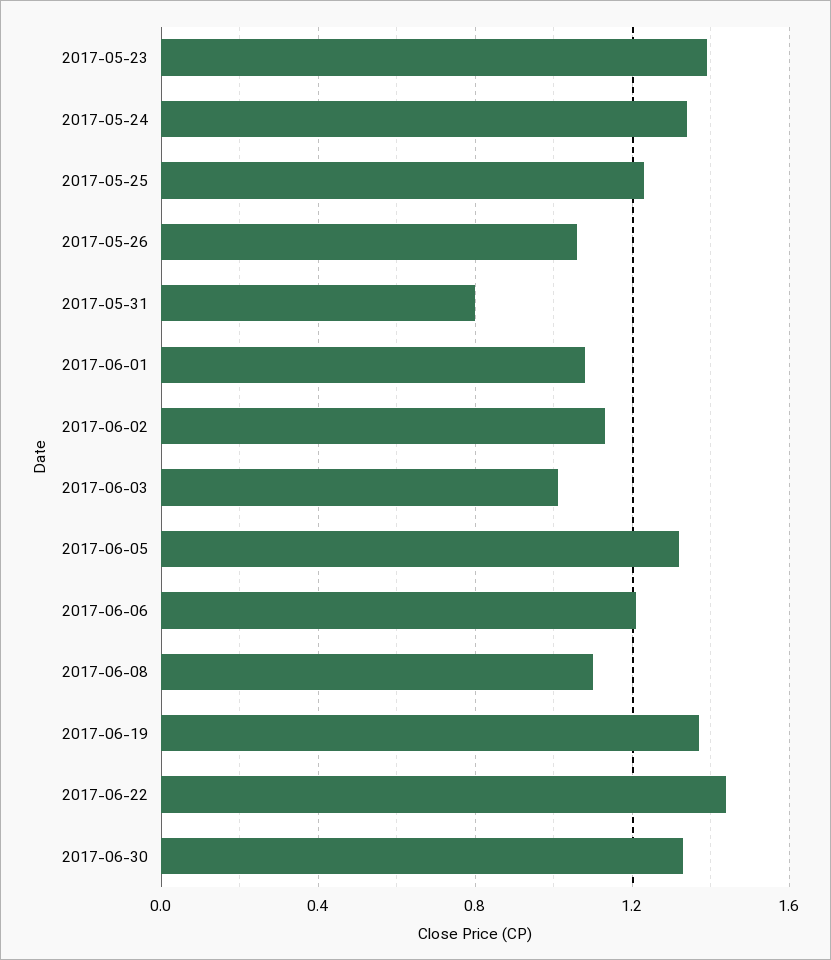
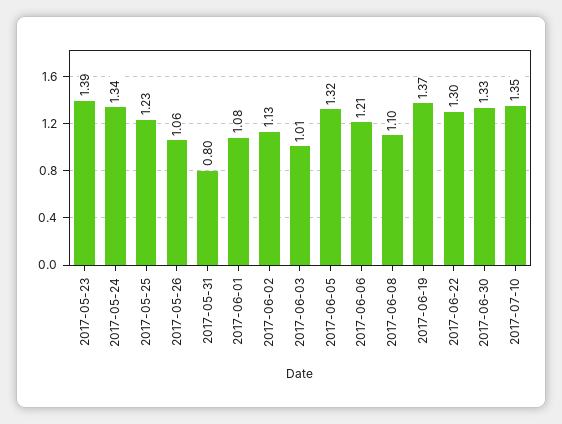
2017-06-22: 1.45 -> 1.3
2017-07-10: none -> 1.35

